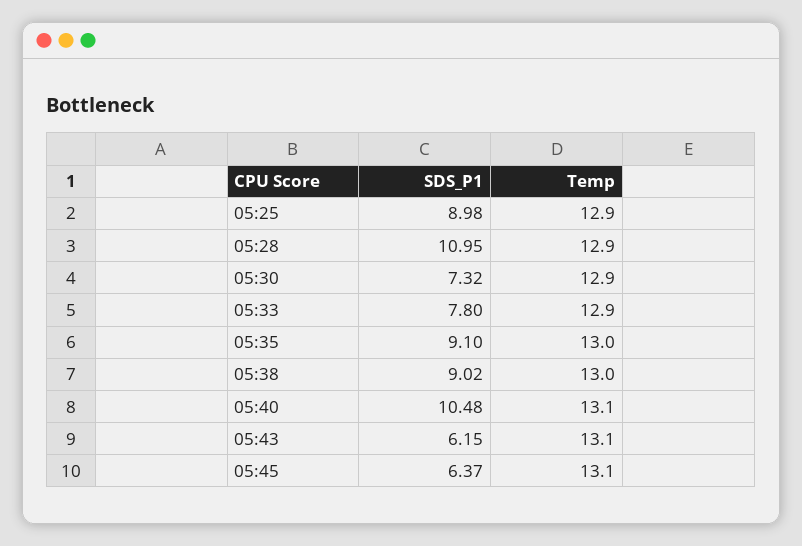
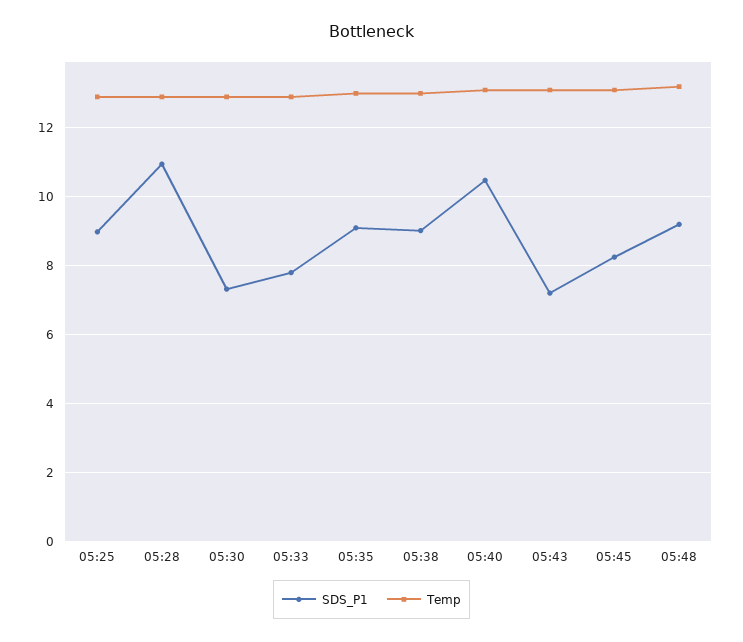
SDS_P1, 05:43: 6.15 -> 7.2
SDS_P1, 05:45: 6.37 -> 8.2
SDS_P1, 05:48: none -> 9.2
Temp, 05:48: none -> 13.2

